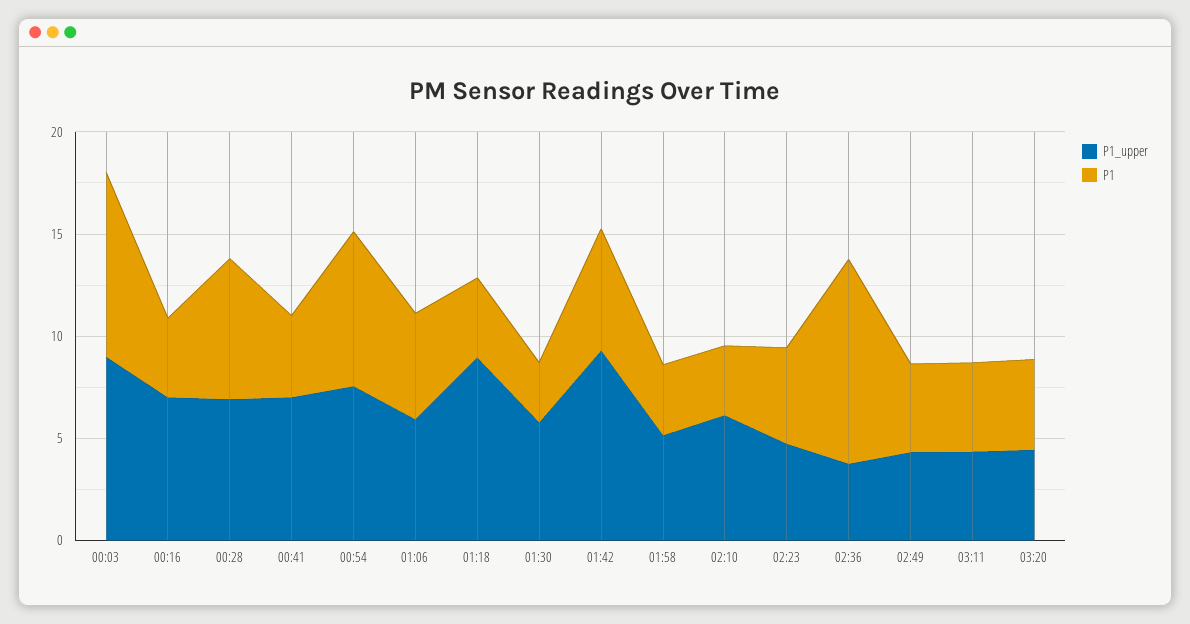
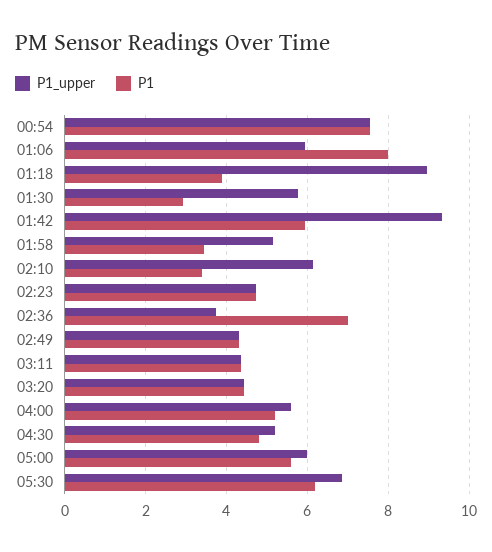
P1_upper, 00:03: 9 -> none
P1, 00:03: 9 -> none
P1_upper, 00:16: 7 -> none
P1, 00:16: 4 -> none
P1_upper, 00:28: 7 -> none
P1, 00:28: 7 -> none
P1_upper, 00:41: 7 -> none
P1, 00:41: 4 -> none
P1, 01:06: 5 -> 8
P1, 02:36: 10 -> 7
P1_upper, 04:00: none -> 5.6
P1, 04:00: none -> 5.2
P1_upper, 04:30: none -> 5.2
P1, 04:30: none -> 4.8
P1_upper, 05:00: none -> 6
P1, 05:00: none -> 5.6
P1_upper, 05:30: none -> 6.8
P1, 05:30: none -> 6.2

